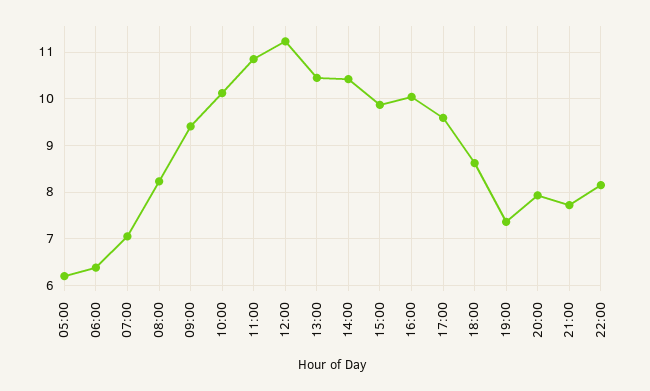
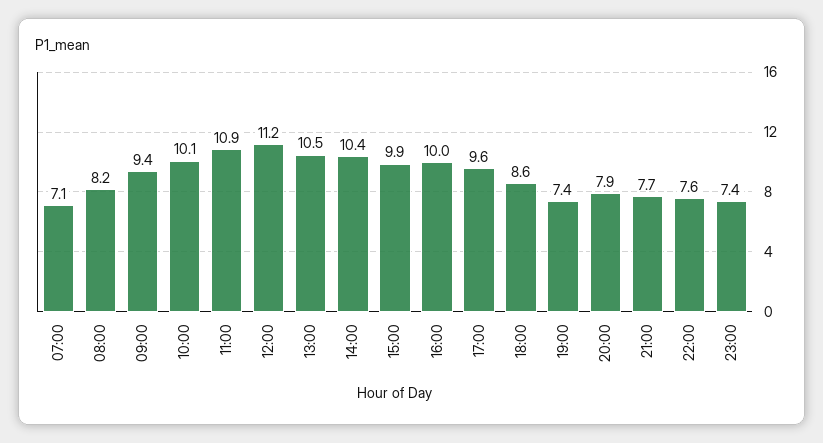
05:00: 6.2 -> none
06:00: 6.4 -> none
22:00: 8.2 -> 7.6
23:00: none -> 7.4

